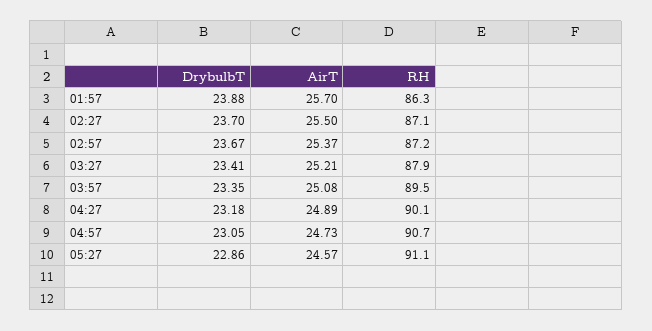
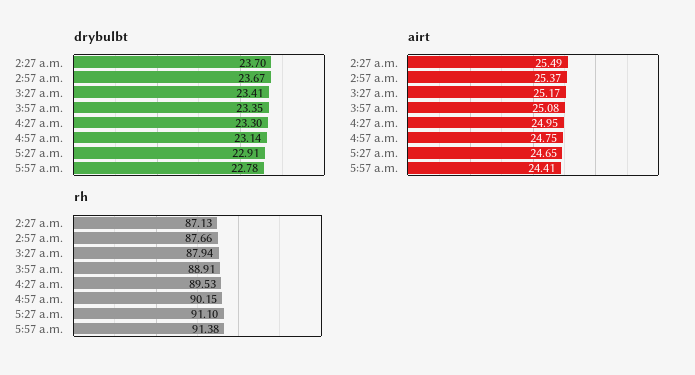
DrybulbT, 01:57: 23.88 -> none
AirT, 01:57: 25.7 -> none
RH, 01:57: 86.3 -> none
AirT, 02:27: 25.5 -> 25.49
RH, 02:57: 87.2 -> 87.66
AirT, 03:27: 25.21 -> 25.17
RH, 03:57: 89.5 -> 88.91
DrybulbT, 04:27: 23.18 -> 23.3
AirT, 04:27: 24.89 -> 24.95
RH, 04:27: 90.1 -> 89.53
DrybulbT, 04:57: 23.05 -> 23.14
AirT, 04:57: 24.73 -> 24.75
RH, 04:57: 90.7 -> 90.15
DrybulbT, 05:27: 22.86 -> 22.91
AirT, 05:27: 24.57 -> 24.65
DrybulbT, 5:57 a.m.: none -> 22.78
AirT, 5:57 a.m.: none -> 24.41
RH, 5:57 a.m.: none -> 91.38

